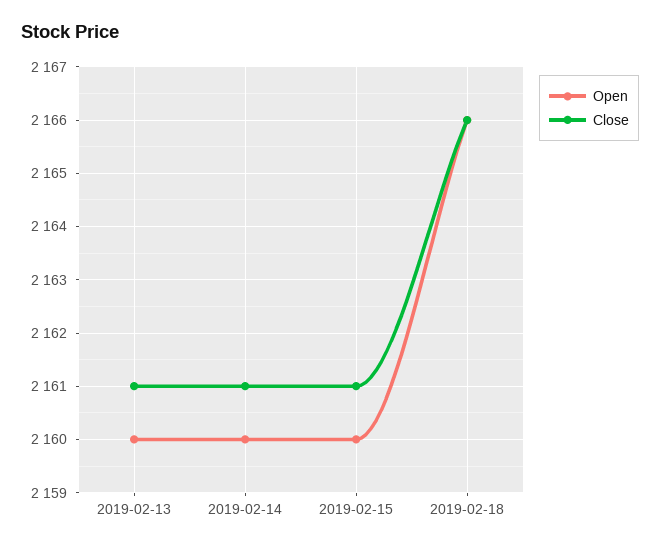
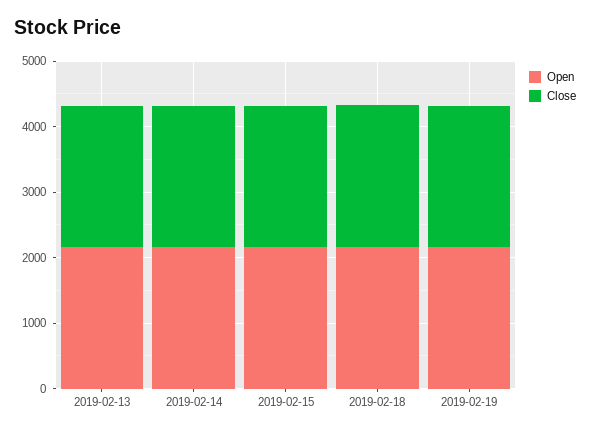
Open, 2019-02-19: none -> 2200
Close, 2019-02-19: none -> 2200

